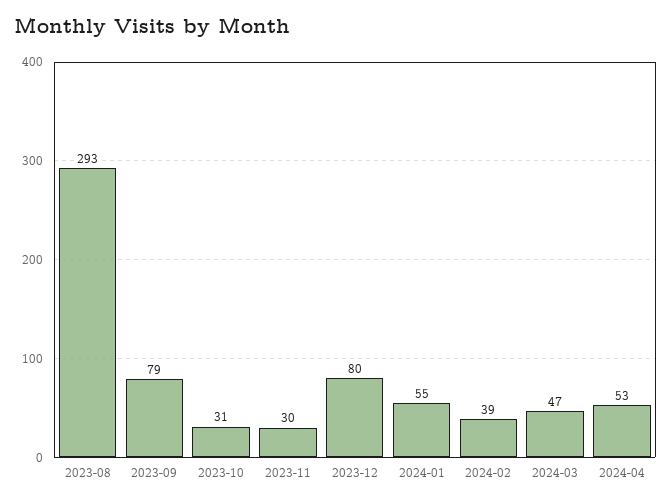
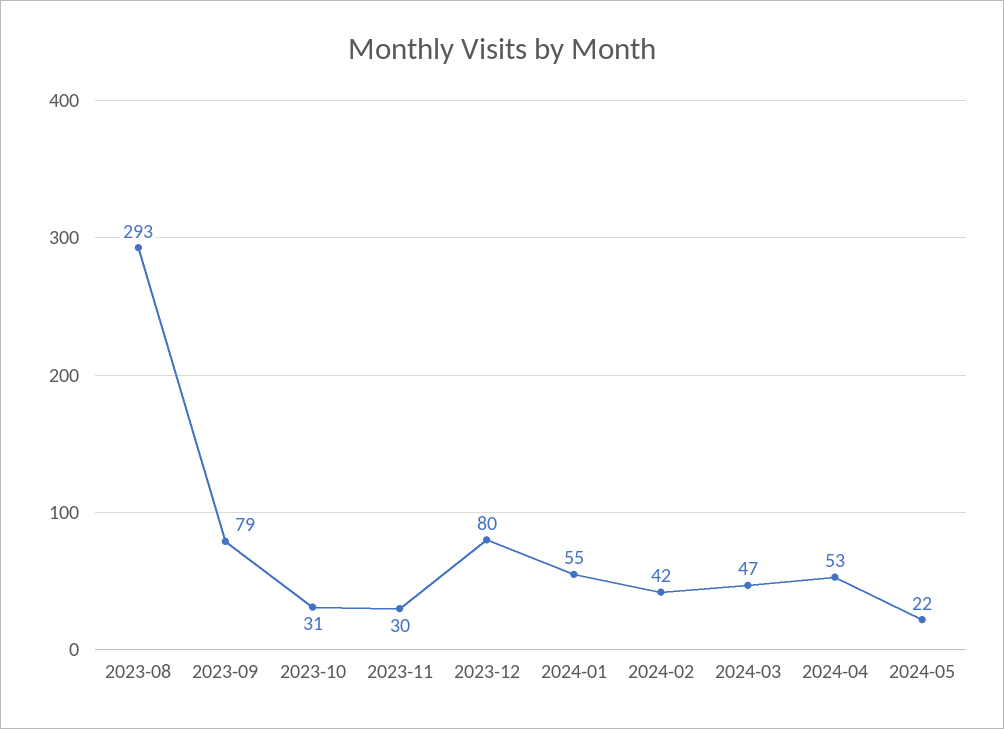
2024-02: 39 -> 42
2024-05: none -> 22

